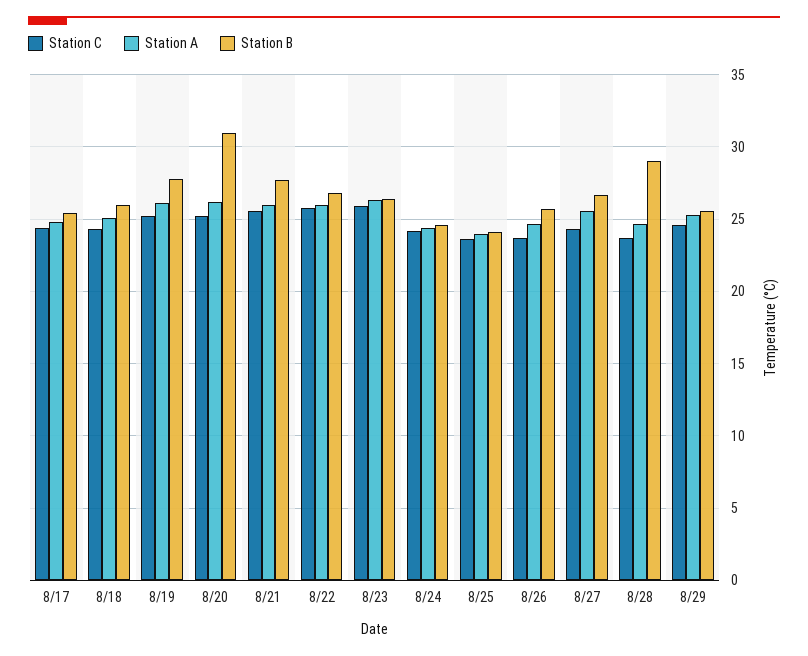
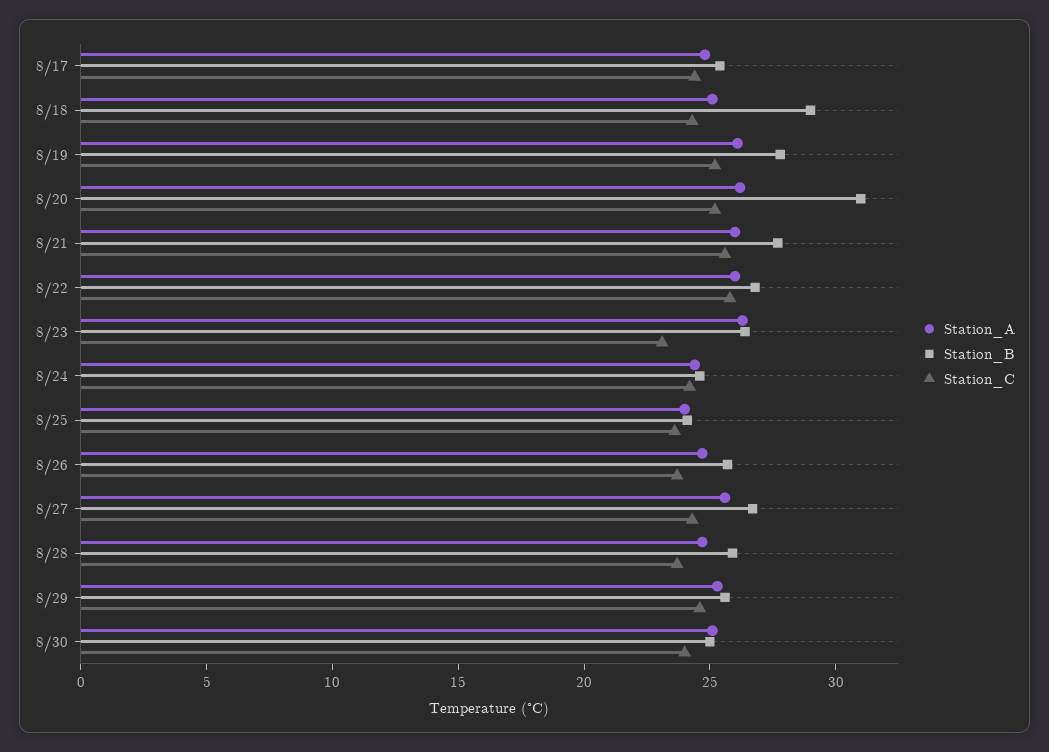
Station B, 8/18: 26 -> 29
Station C, 8/23: 26 -> 23
Station B, 8/28: 29 -> 26
Station A, 8/30: none -> 25
Station B, 8/30: none -> 25
Station C, 8/30: none -> 24

